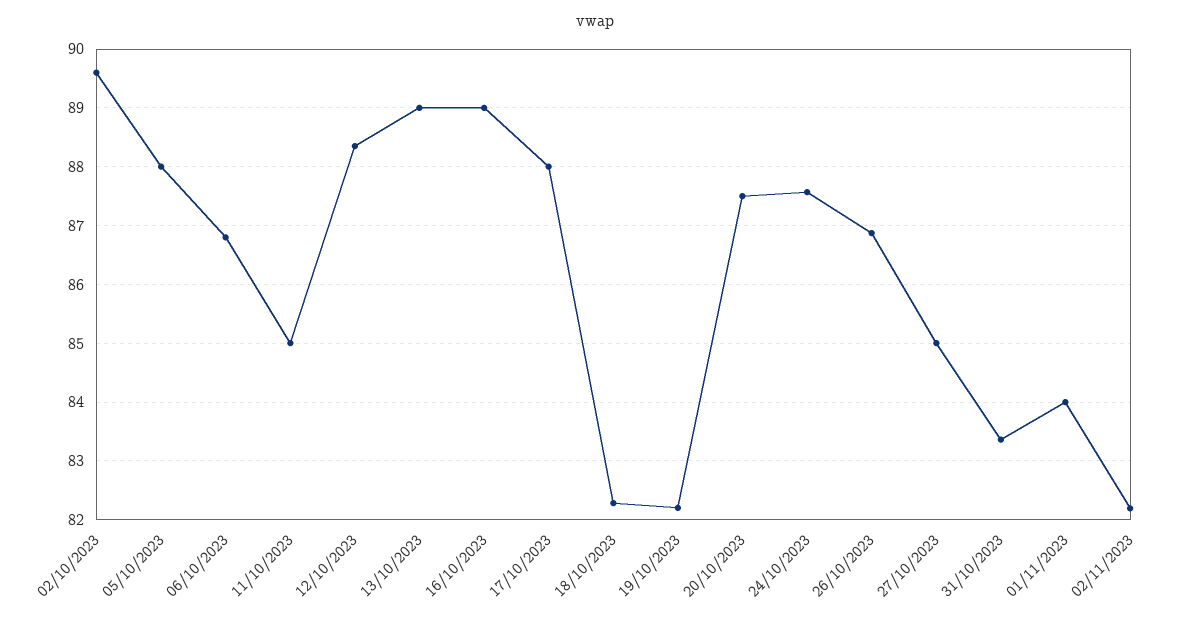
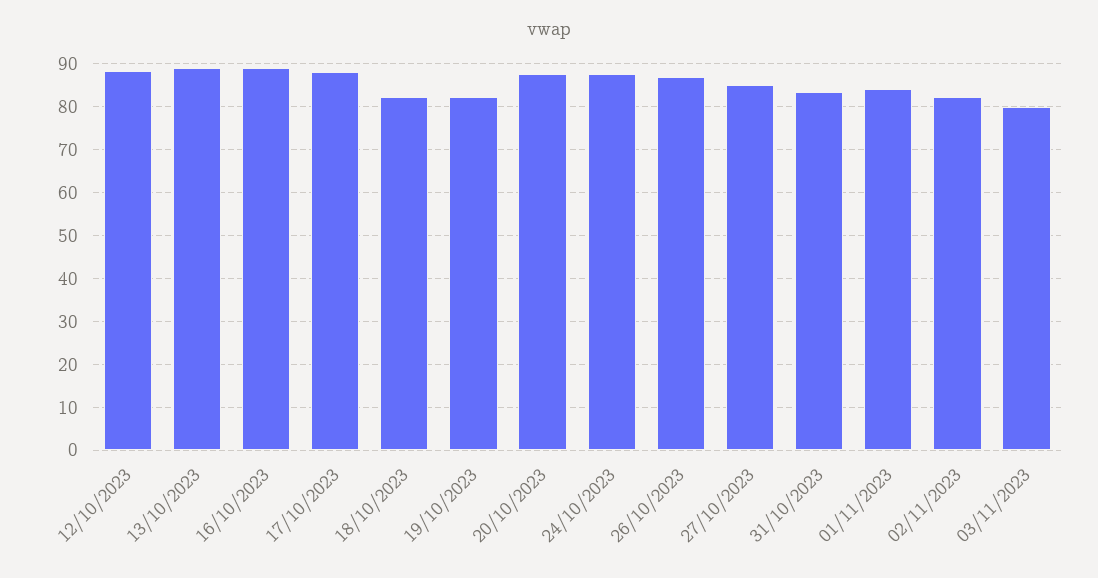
02/10/2023: 89.6 -> none
05/10/2023: 88 -> none
06/10/2023: 86.8 -> none
11/10/2023: 85 -> none
03/11/2023: none -> 80

